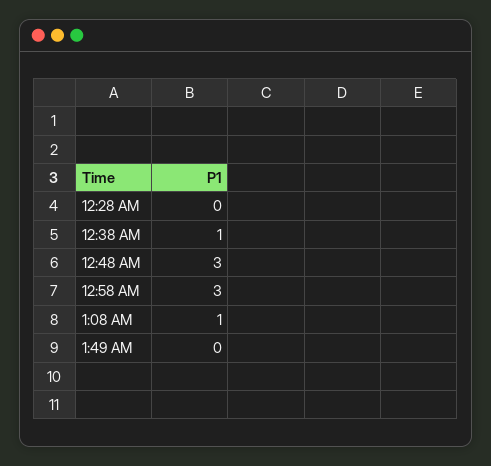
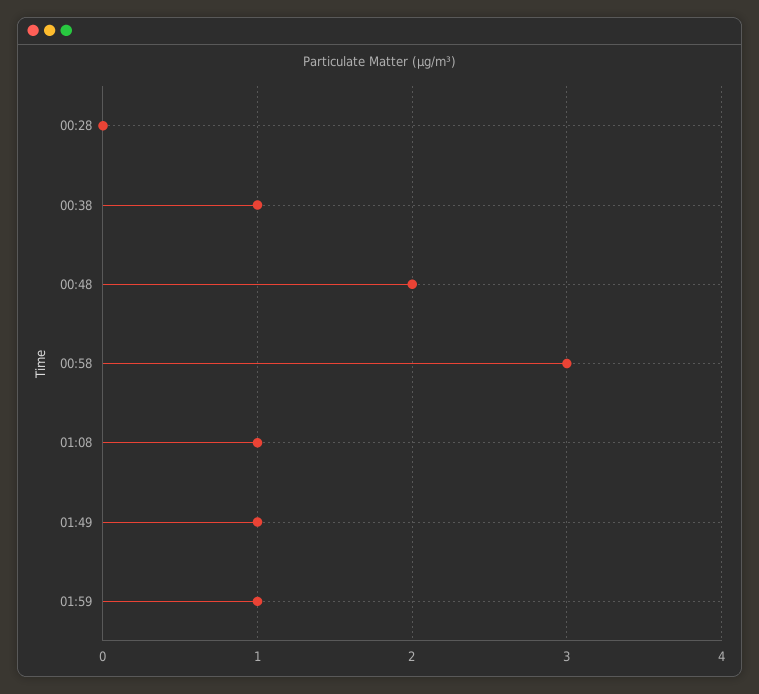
12:48 AM: 3 -> 2
1:49 AM: 0 -> 1
01:59: none -> 1

